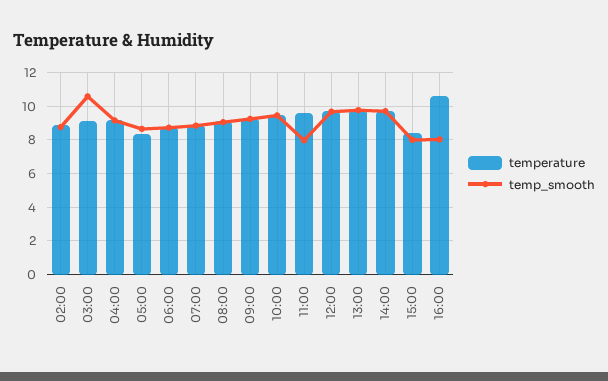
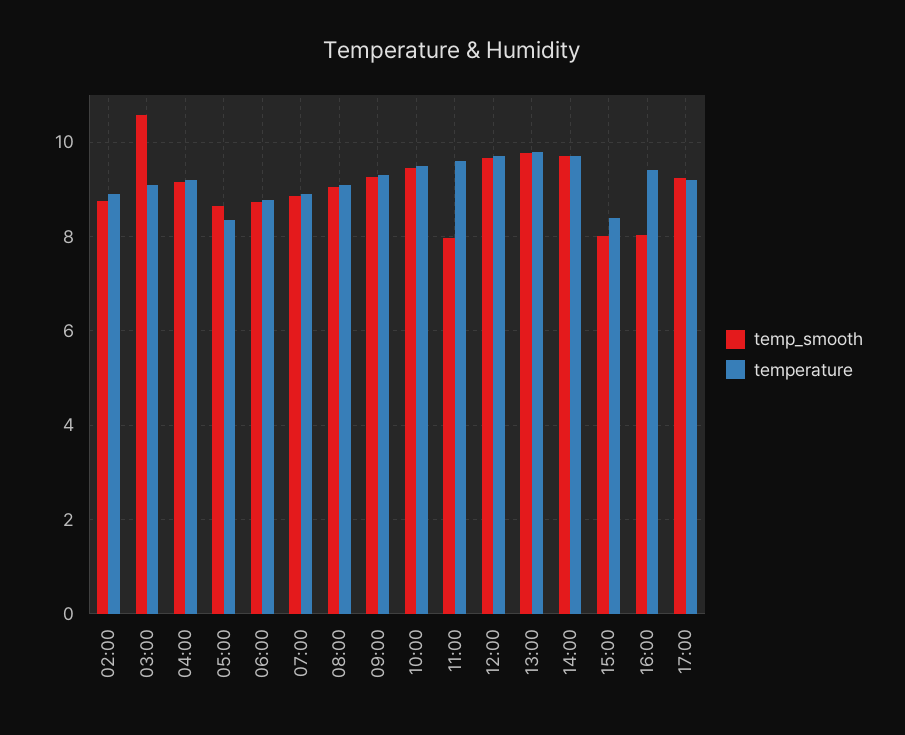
temperature, 16:00: 10.5 -> 9.4
temp_smooth, 17:00: none -> 9.2
temperature, 17:00: none -> 9.2

